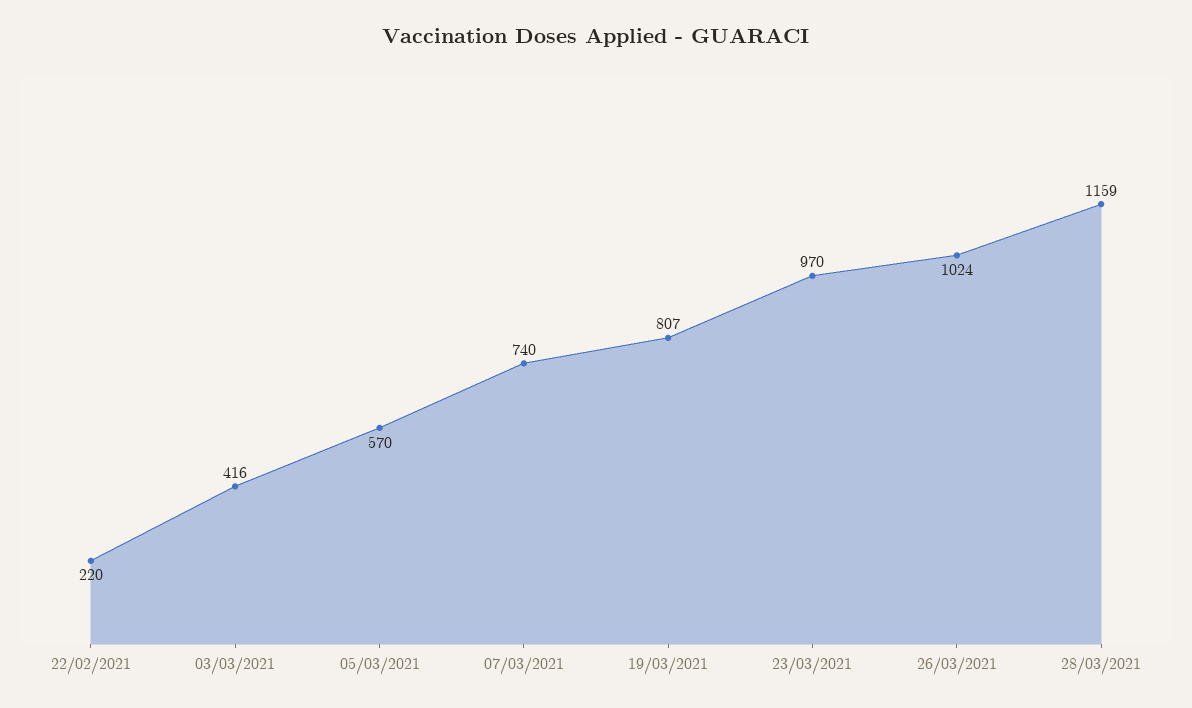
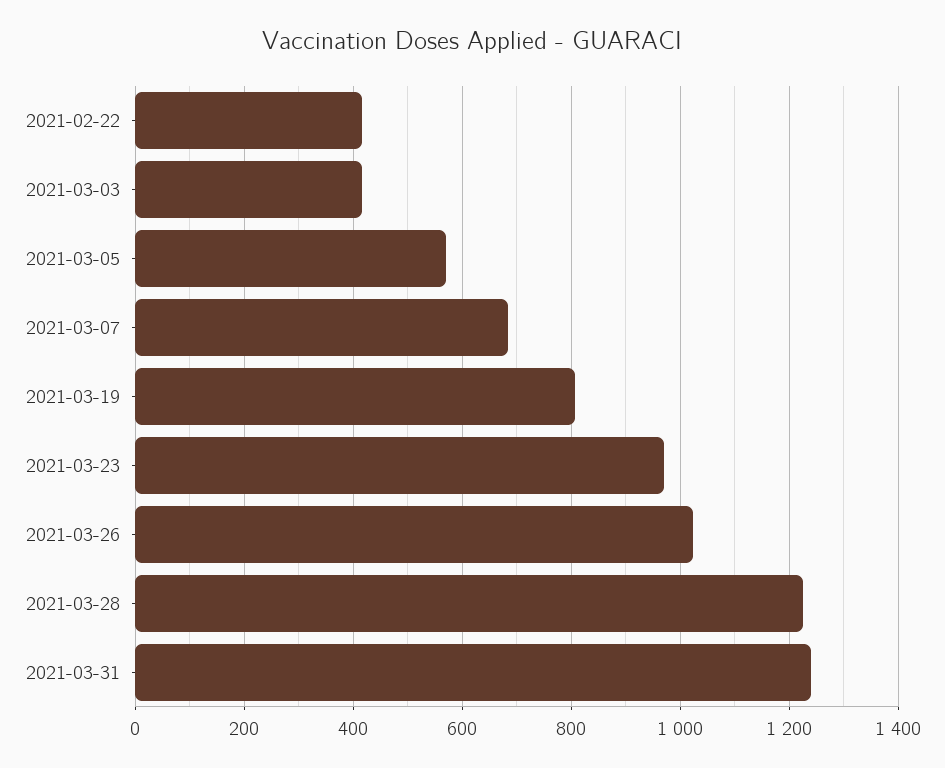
22/02/2021: 220 -> 420
07/03/2021: 740 -> 680
28/03/2021: 1159 -> 1220
2021-03-31: none -> 1240

